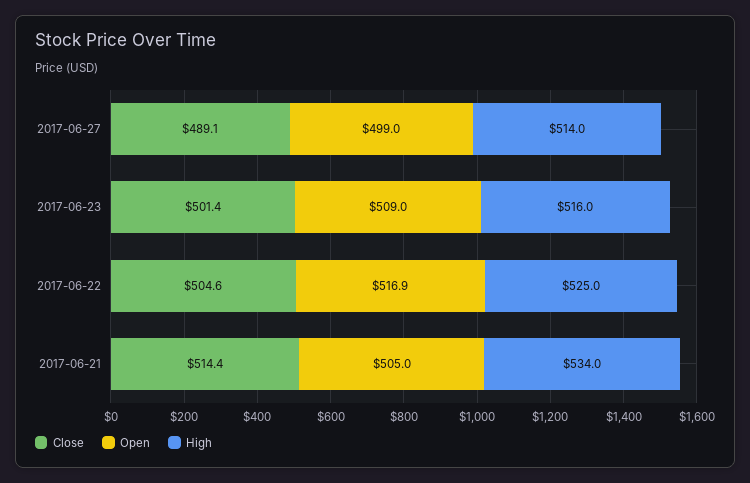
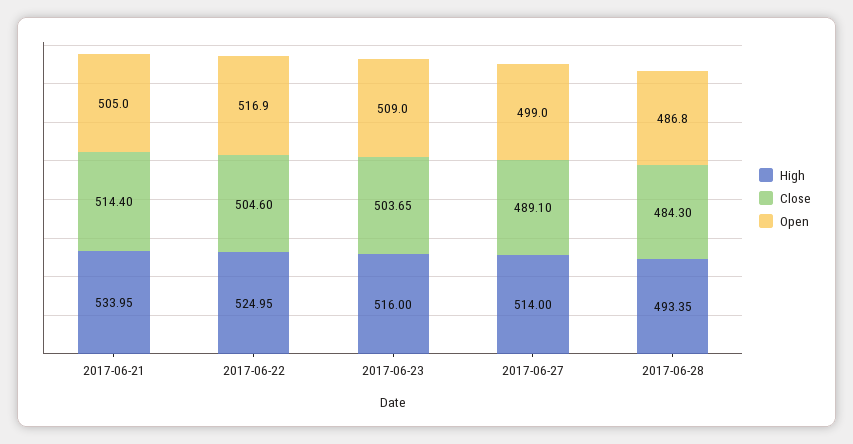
Close, 2017-06-23: 501.4 -> 503.65
High, 2017-06-28: none -> 493.35
Close, 2017-06-28: none -> 484.3
Open, 2017-06-28: none -> 486.8

